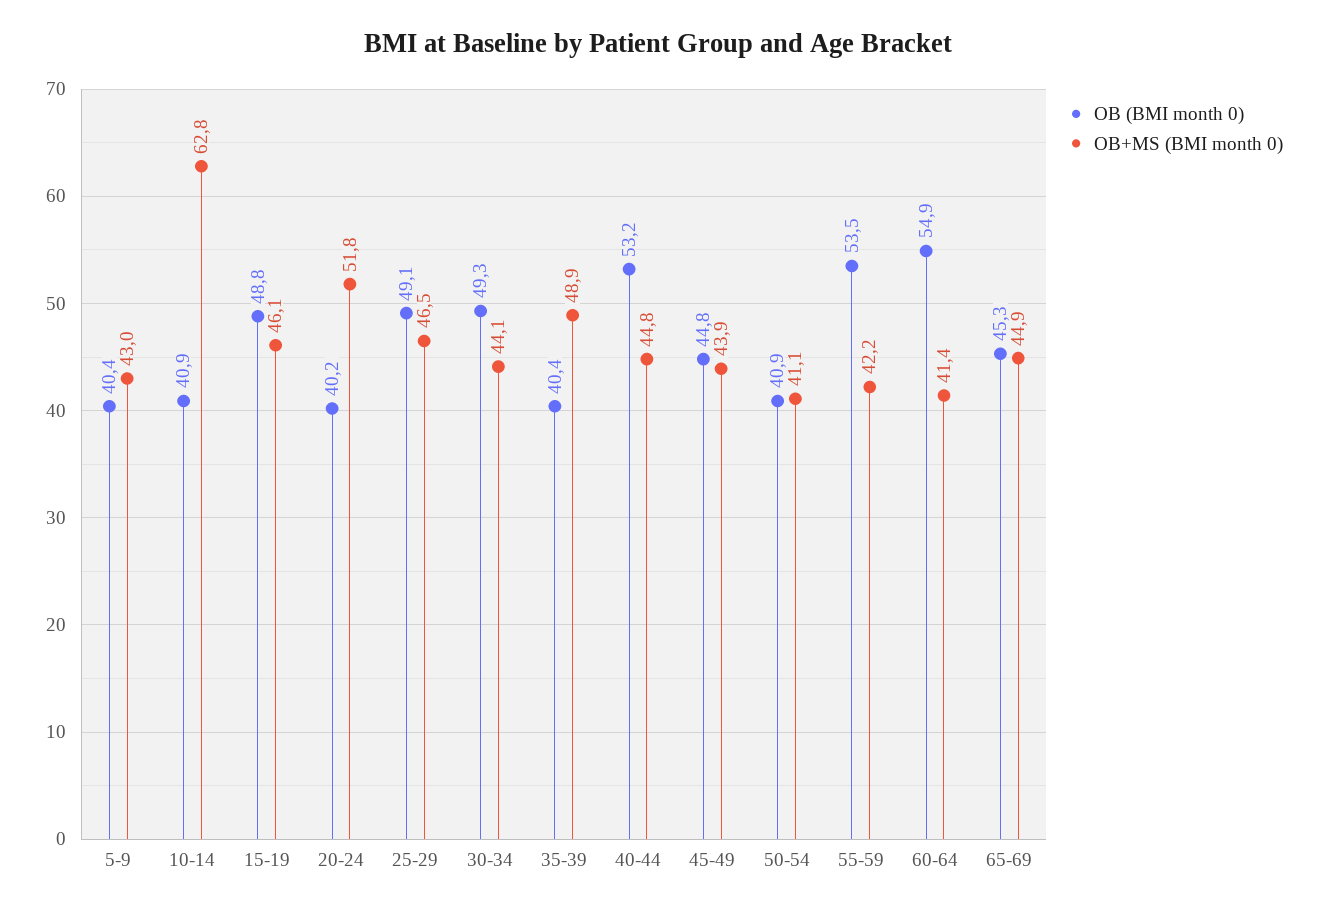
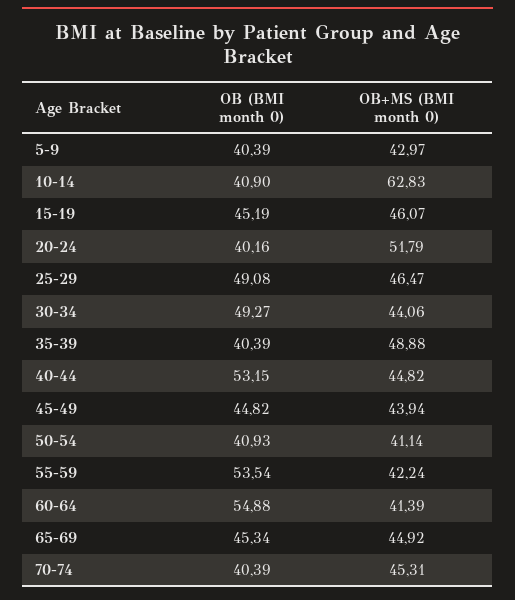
OB (BMI month 0), 15-19: 48.8 -> 45.19
OB (BMI month 0), 70-74: none -> 40.39
OB+MS (BMI month 0), 70-74: none -> 45.31

